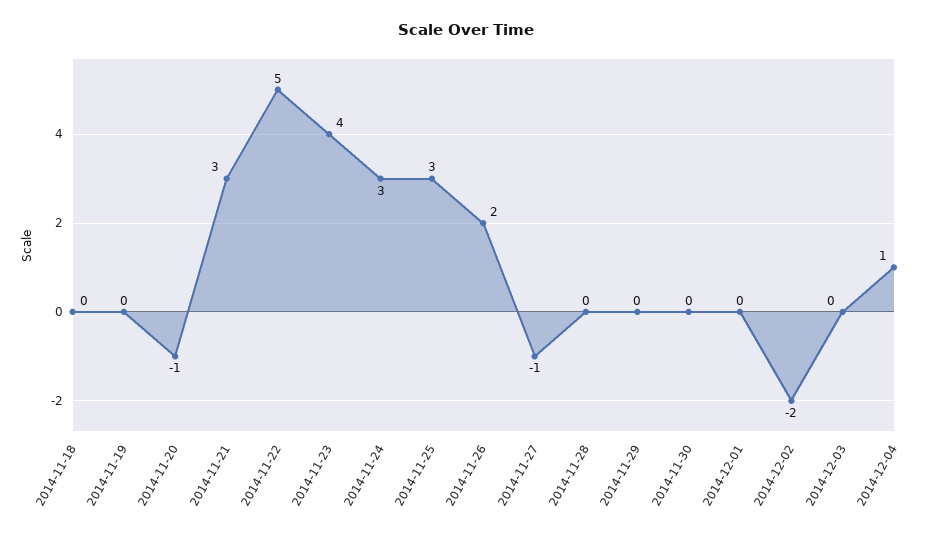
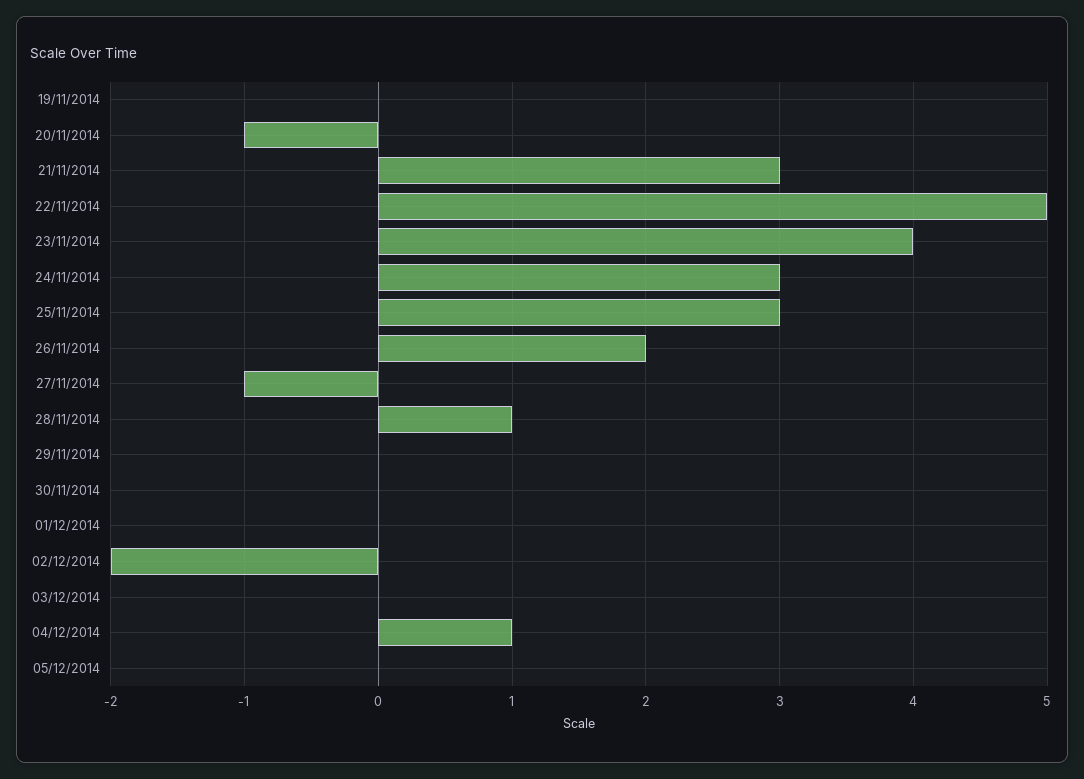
2014-11-18: 0 -> none
2014-11-28: 0 -> 1
05/12/2014: none -> 0

